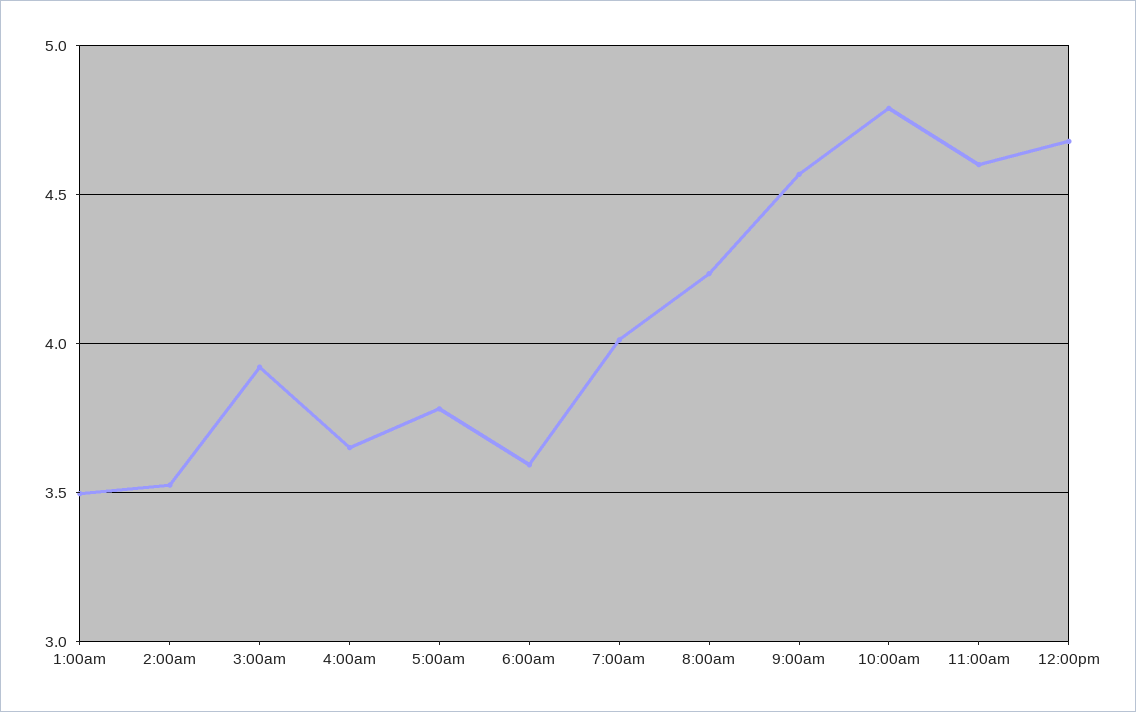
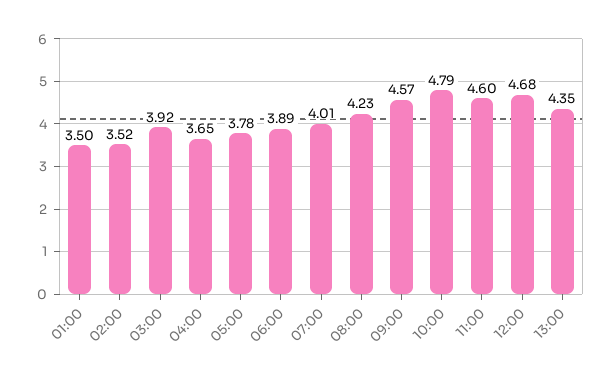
6:00am: 3.6 -> 3.89
13:00: none -> 4.35

